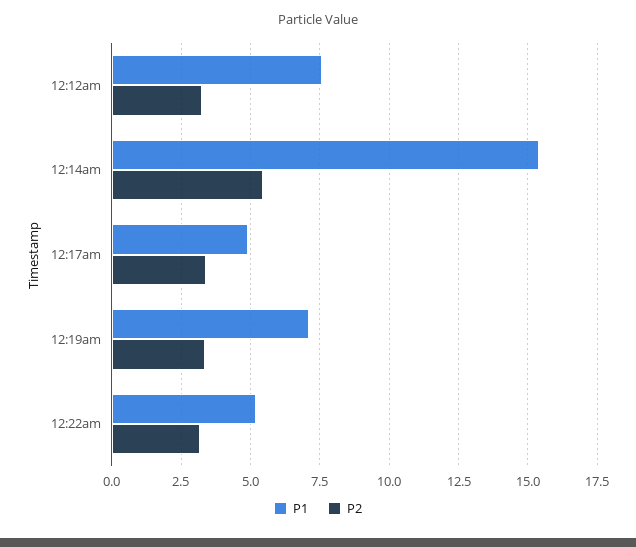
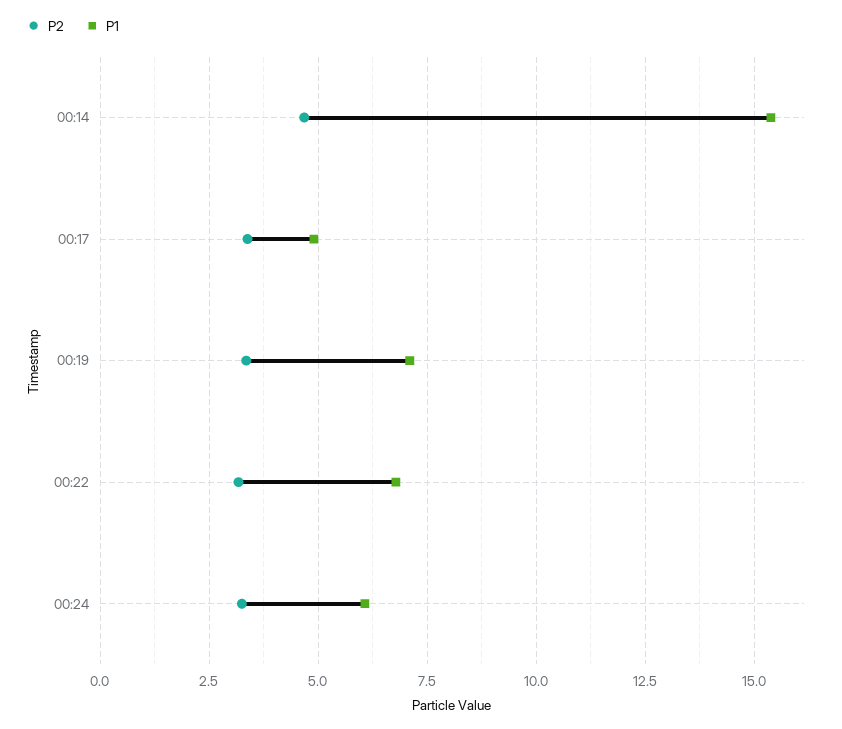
P1, 12:12am: 7.5 -> none
P2, 12:12am: 3.25 -> none
P2, 12:14am: 5.5 -> 4.75
P1, 12:22am: 5.25 -> 6.75
P2, 00:24: none -> 3.25
P1, 00:24: none -> 6

